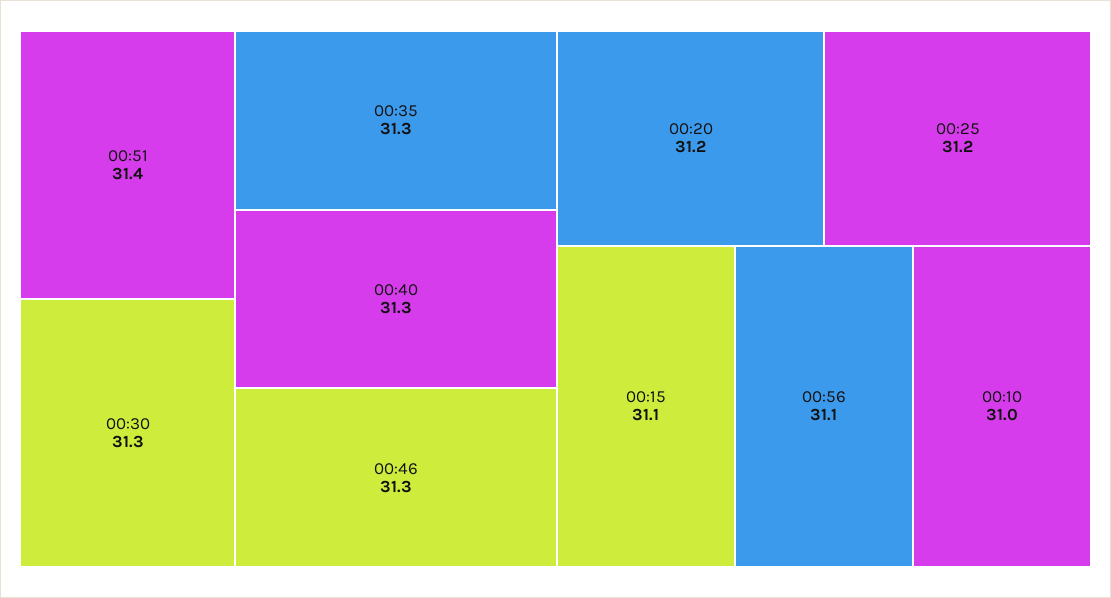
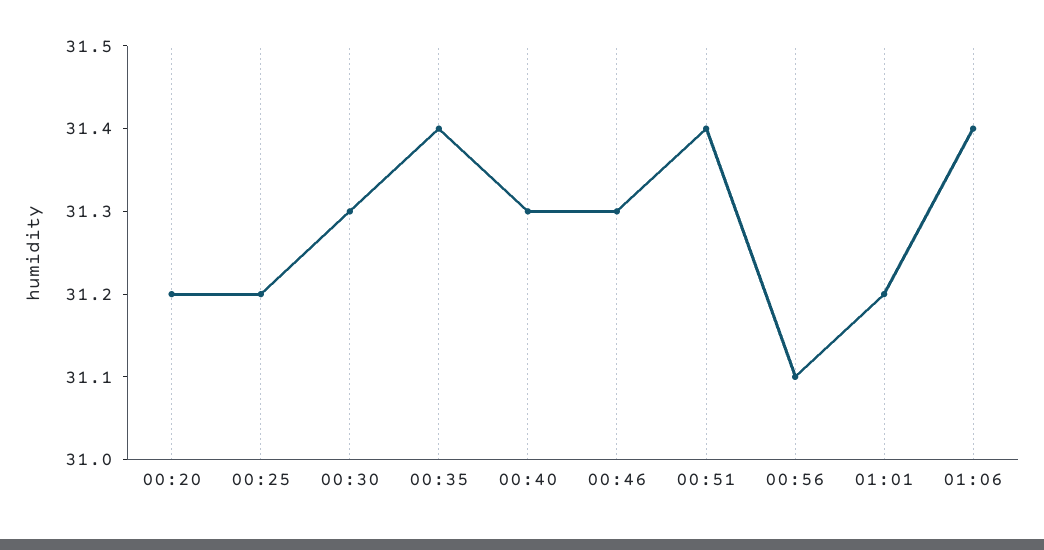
00:35: 31.3 -> 31.4
00:15: 31.1 -> none
00:10: 31 -> none
01:01: none -> 31.2
01:06: none -> 31.4

